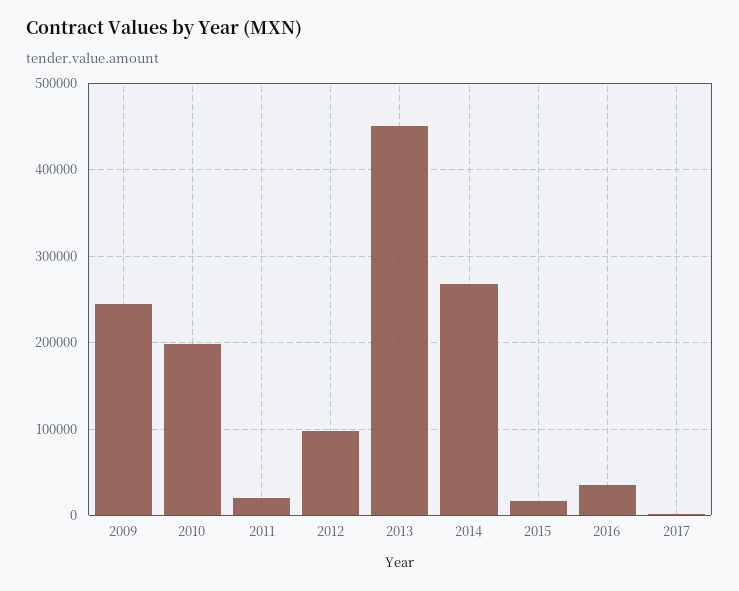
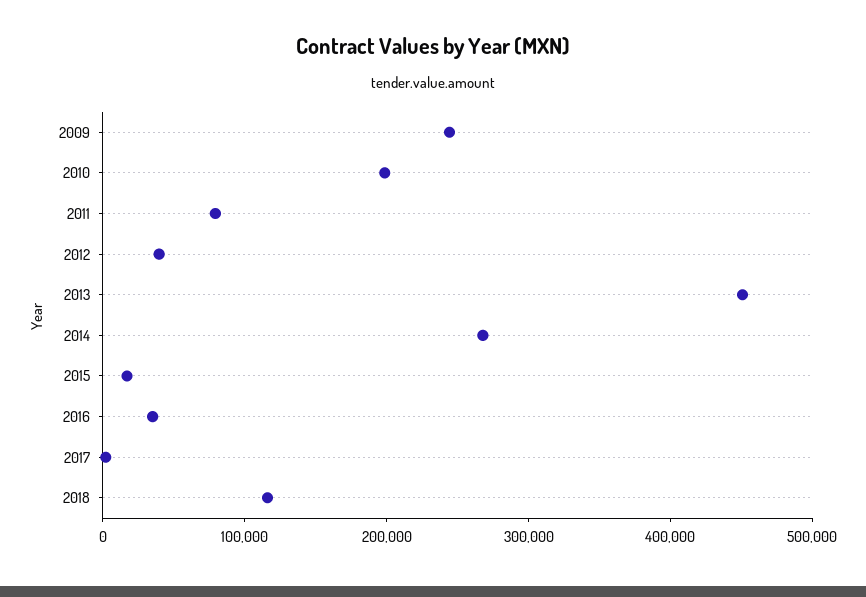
2011: 20000 -> 80000
2012: 100000 -> 40000
2018: none -> 120000

